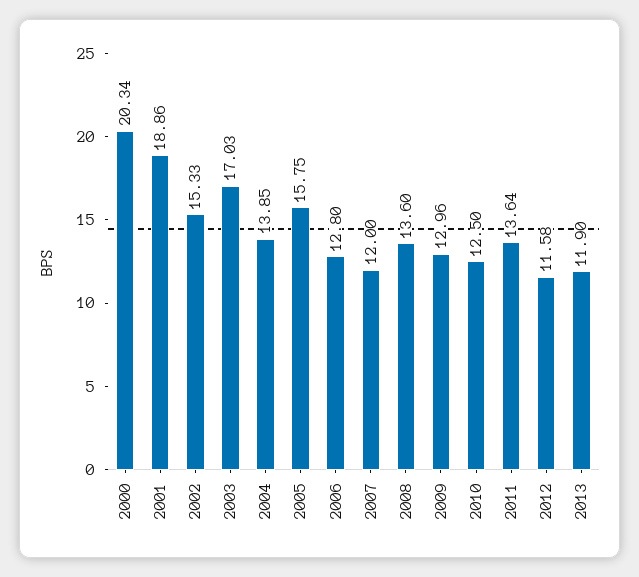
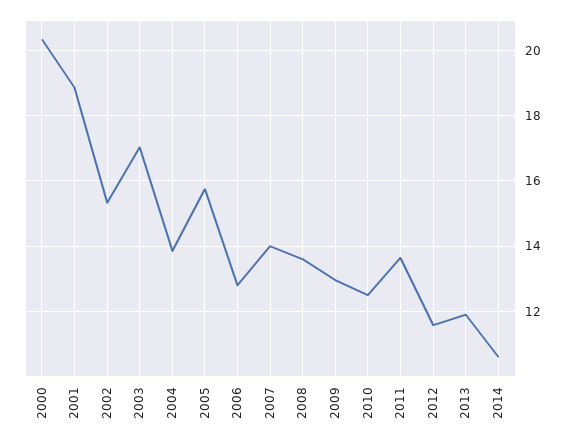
2007: 12 -> 14
2014: none -> 10.6

